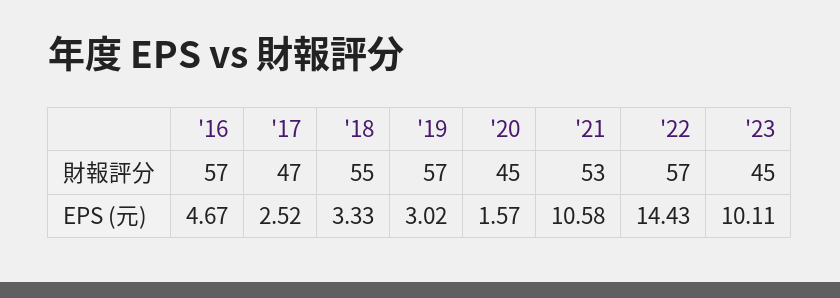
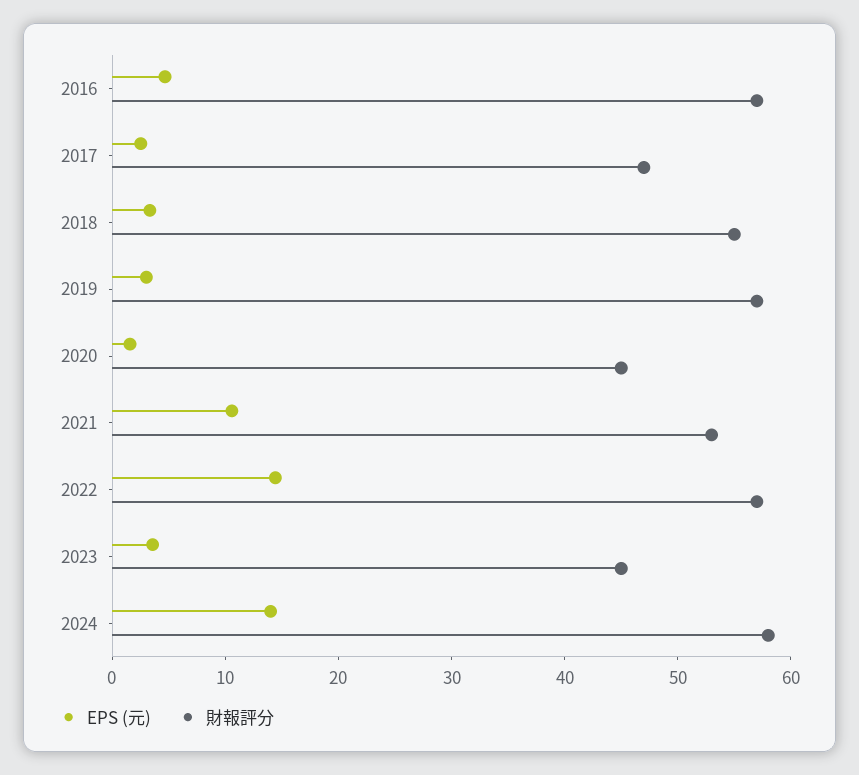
EPS (元), '23: 10.11 -> 4
EPS (元), 2024: none -> 14
財報評分, 2024: none -> 58

